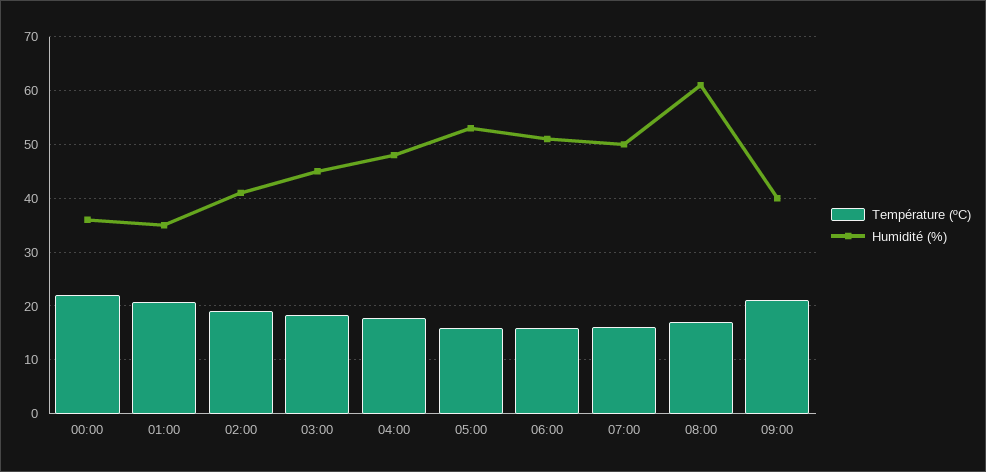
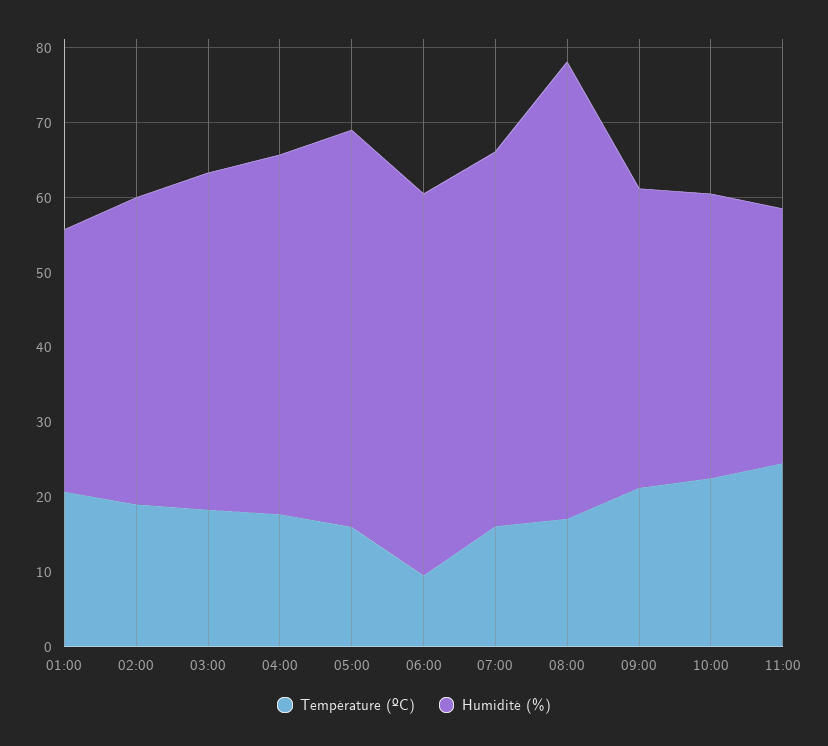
Température (ºC), 00:00: 22 -> none
Humidité (%), 00:00: 36 -> none
Température (ºC), 06:00: 16 -> 10
Température (ºC), 10:00: none -> 22
Humidité (%), 10:00: none -> 38
Température (ºC), 11:00: none -> 24
Humidité (%), 11:00: none -> 34

